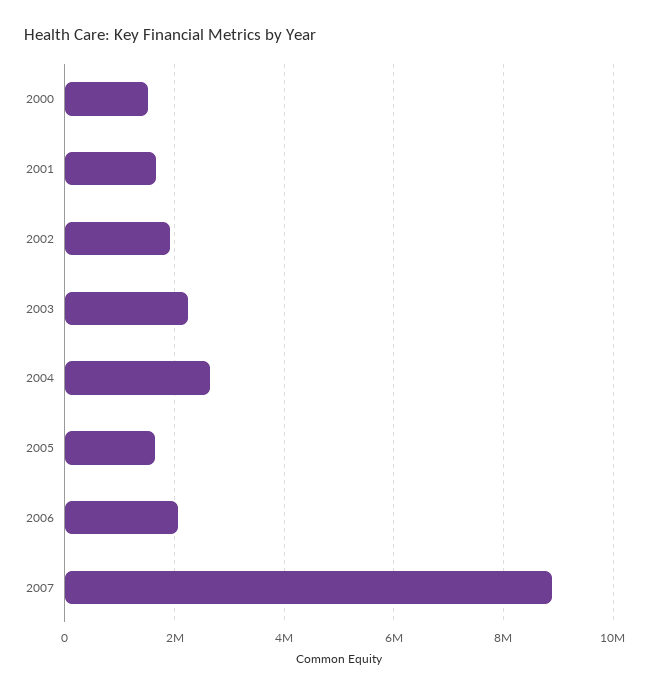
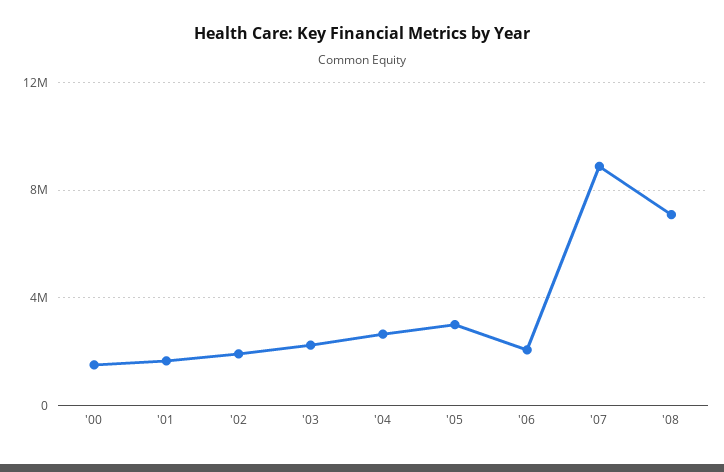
2005: 1600000 -> 3000000
'08: none -> 7000000

